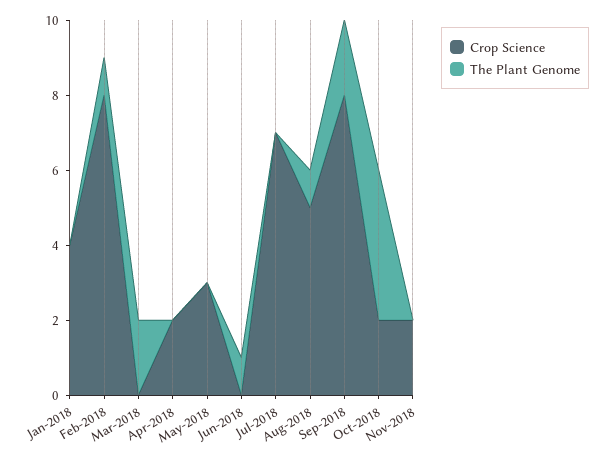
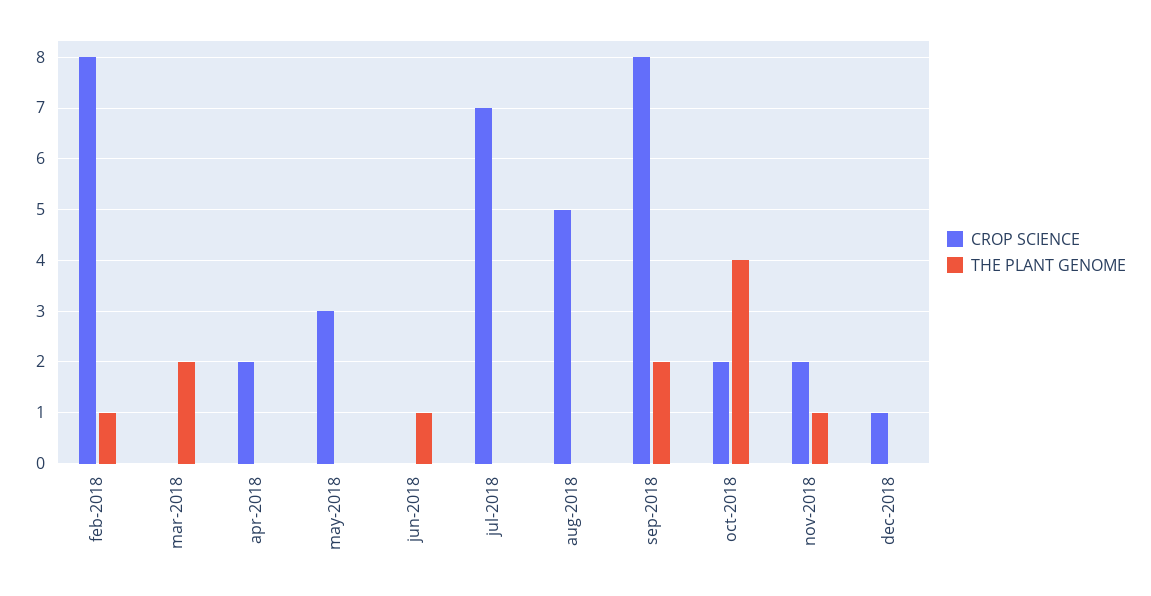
Crop Science, Jan-2018: 4 -> none
The Plant Genome, Jan-2018: 0 -> none
The Plant Genome, Aug-2018: 1 -> 0
The Plant Genome, Nov-2018: 0 -> 1
Crop Science, dec-2018: none -> 1
The Plant Genome, dec-2018: none -> 0

